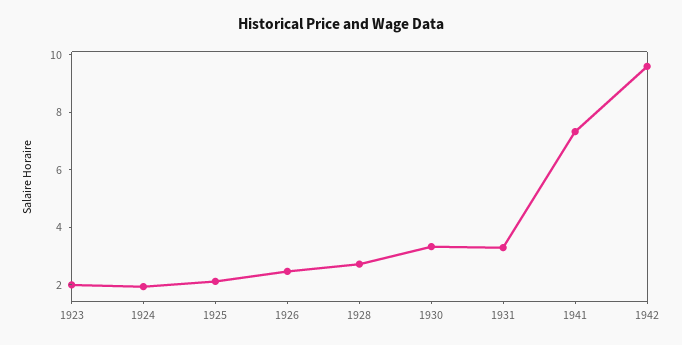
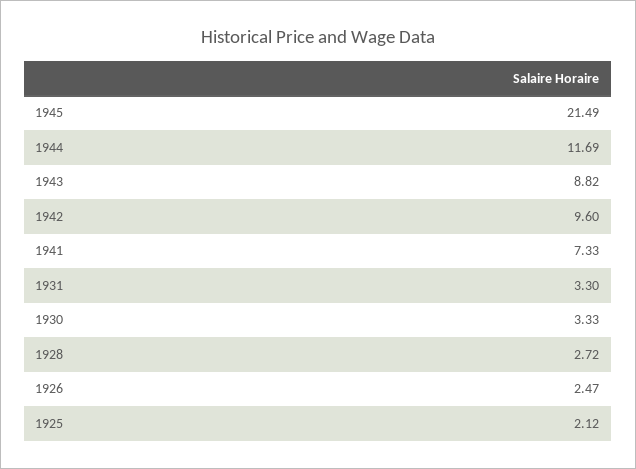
1923: 2 -> none
1924: 2 -> none
1945: none -> 21.49
1944: none -> 11.69
1943: none -> 8.82

